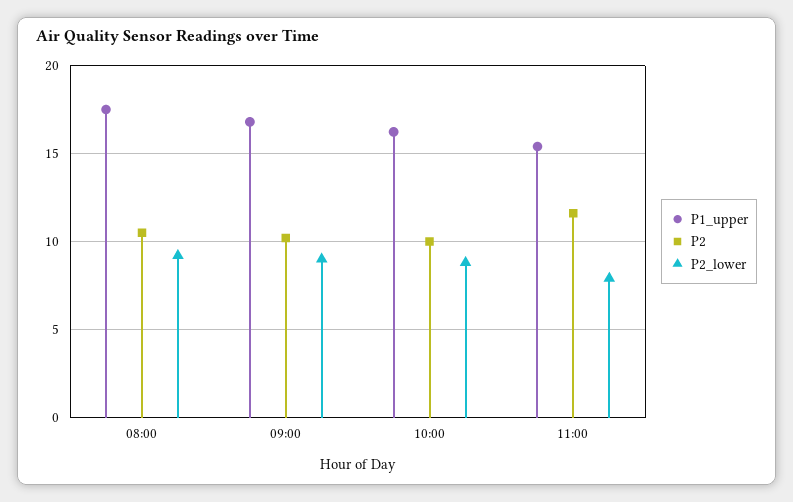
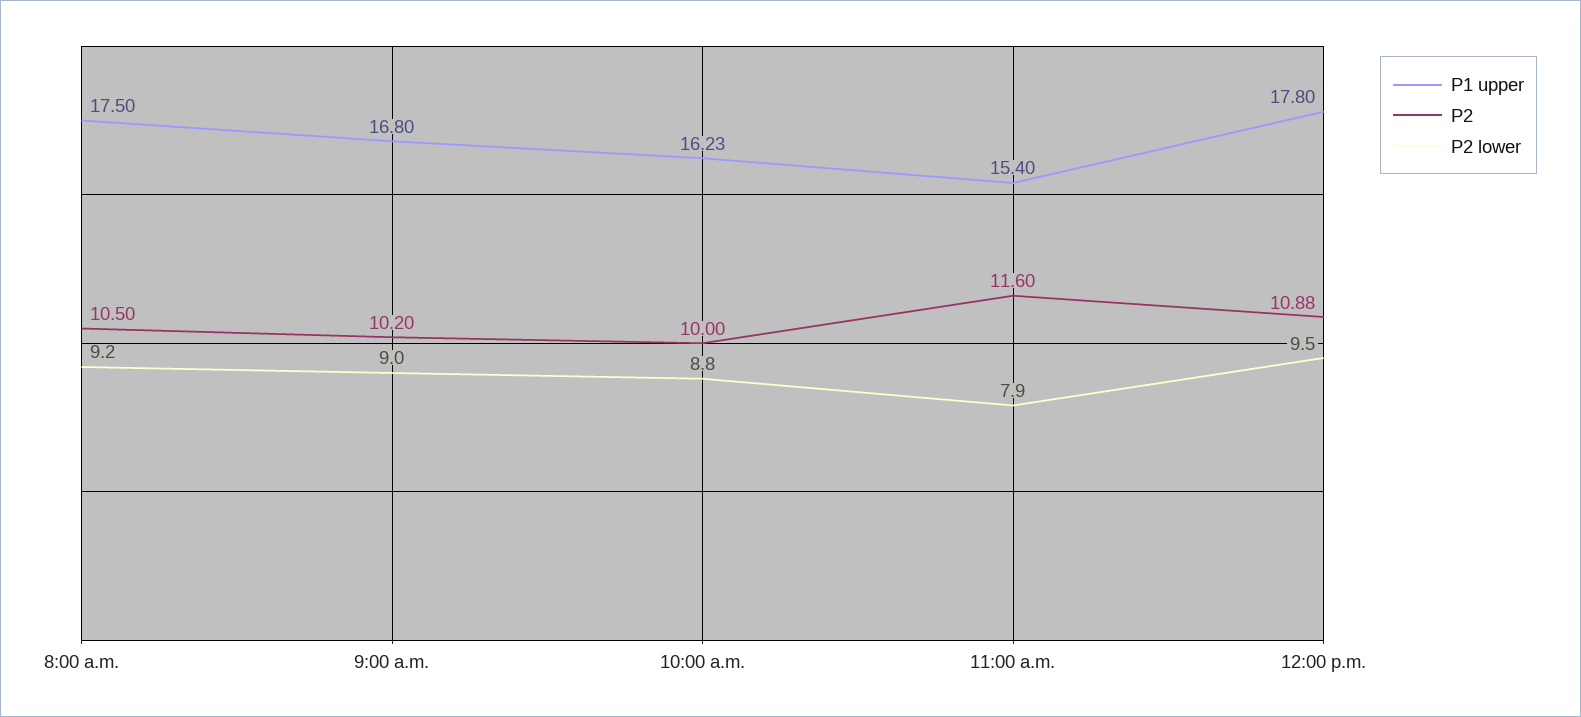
P1_upper, 12:00 p.m.: none -> 17.8
P2, 12:00 p.m.: none -> 10.88
P2_lower, 12:00 p.m.: none -> 9.5

